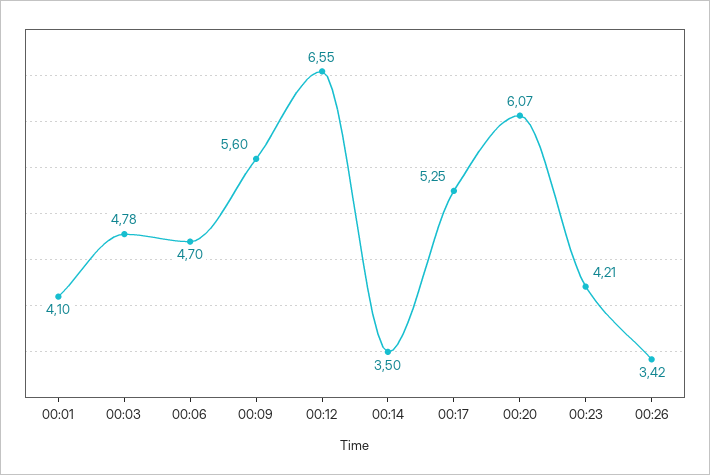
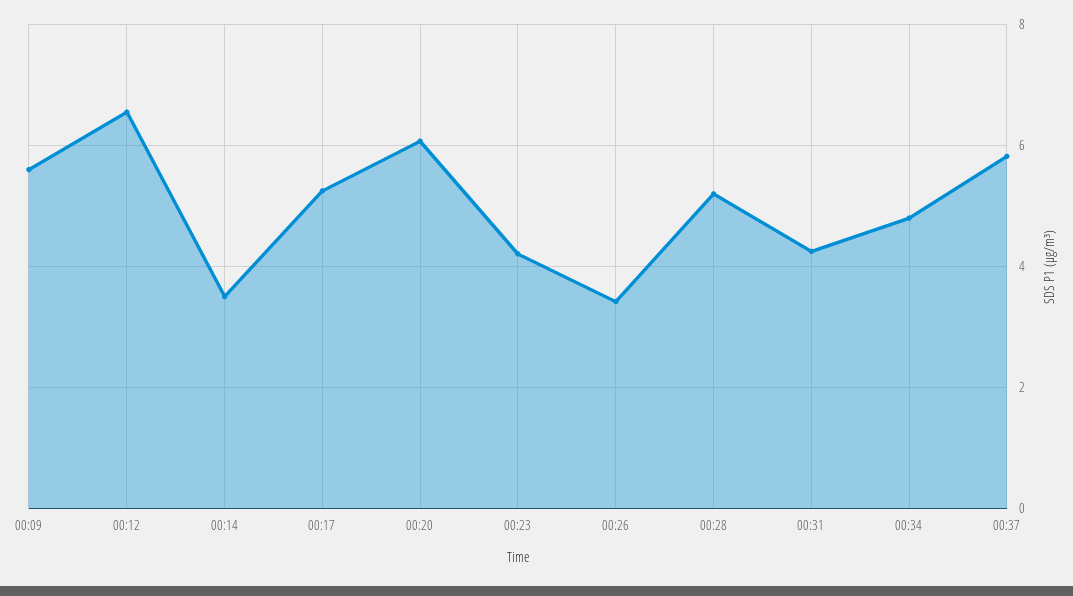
00:01: 4.1 -> none
00:03: 4.78 -> none
00:06: 4.7 -> none
00:28: none -> 5.2
00:31: none -> 4.2
00:34: none -> 4.8
00:37: none -> 5.8

